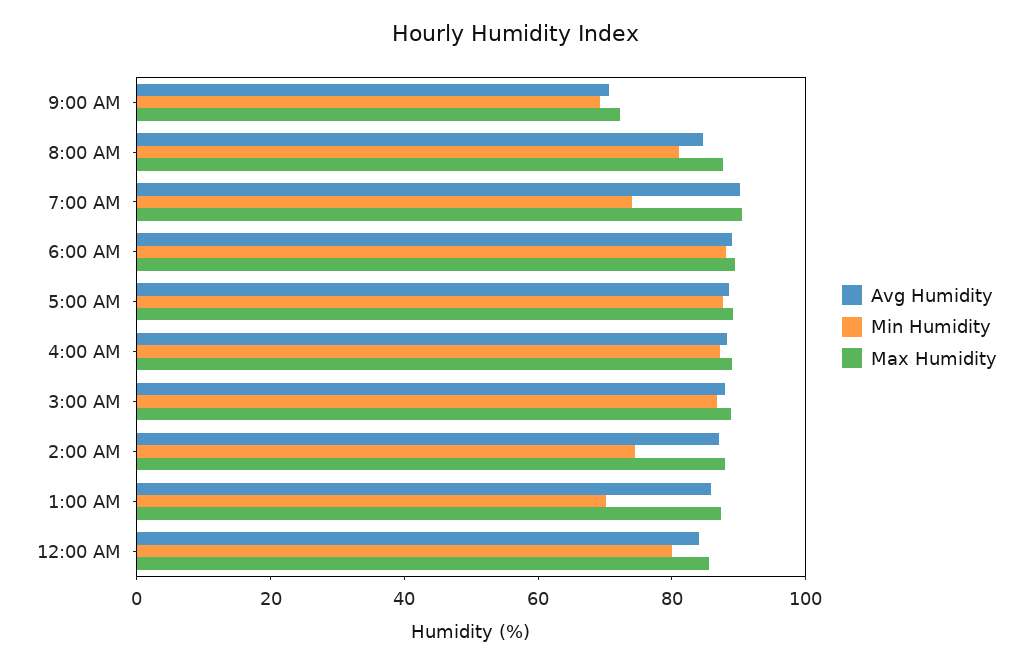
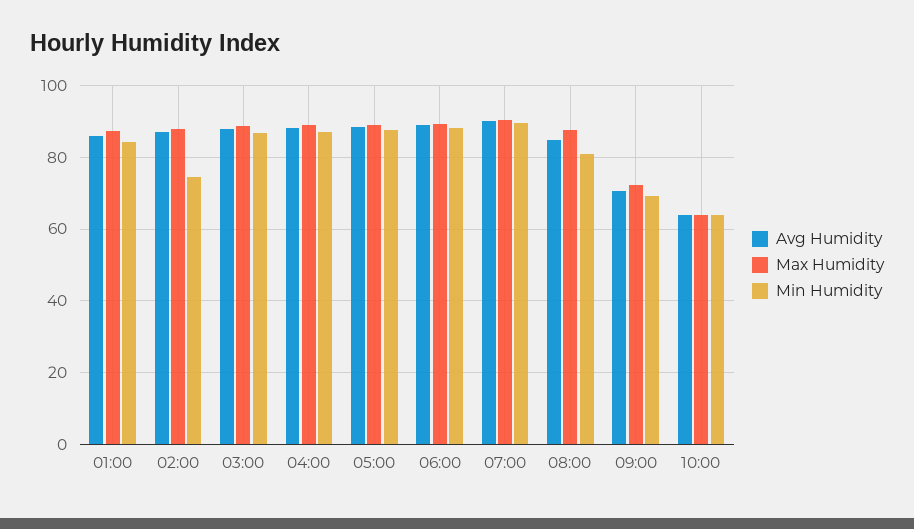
Min Humidity, 7:00 AM: 75 -> 90
Min Humidity, 1:00 AM: 70 -> 84
Avg Humidity, 12:00 AM: 85 -> none
Min Humidity, 12:00 AM: 80 -> none
Max Humidity, 12:00 AM: 85 -> none
Avg Humidity, 10:00: none -> 64
Max Humidity, 10:00: none -> 64
Min Humidity, 10:00: none -> 64

